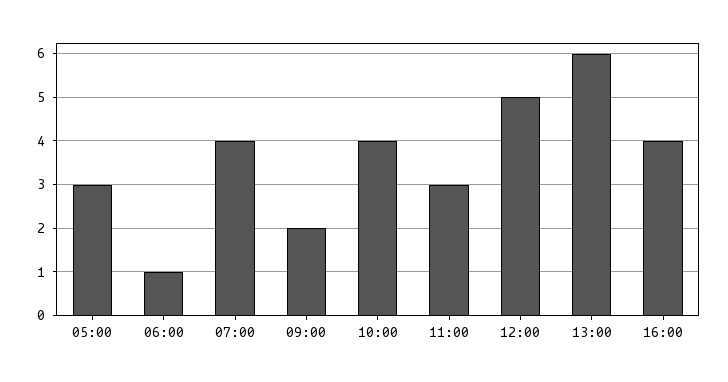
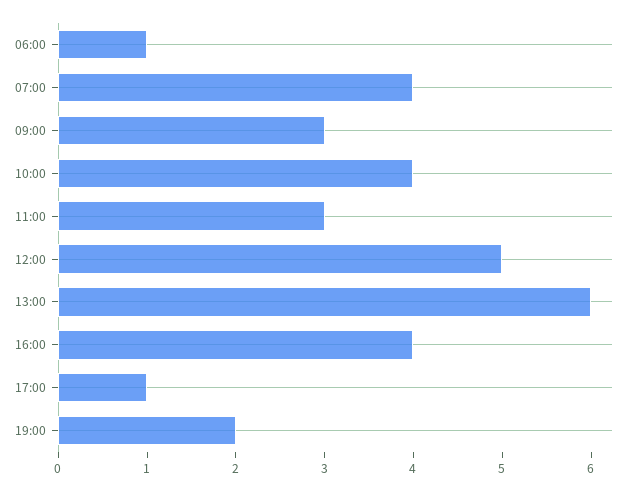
05:00: 3 -> none
09:00: 2 -> 3
17:00: none -> 1
19:00: none -> 2

